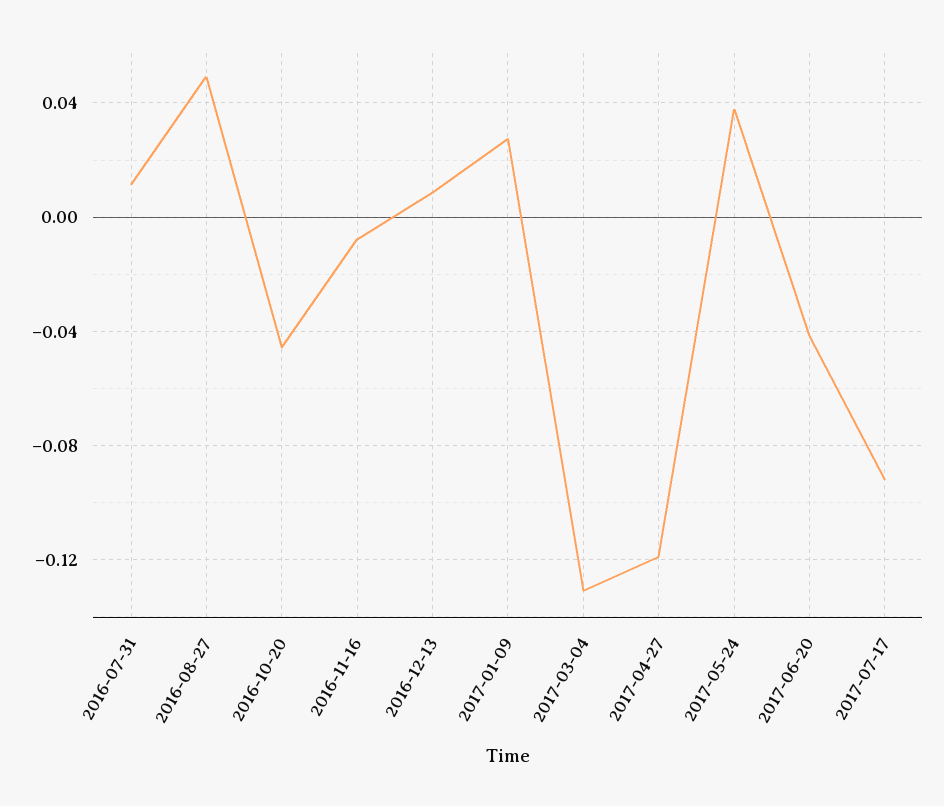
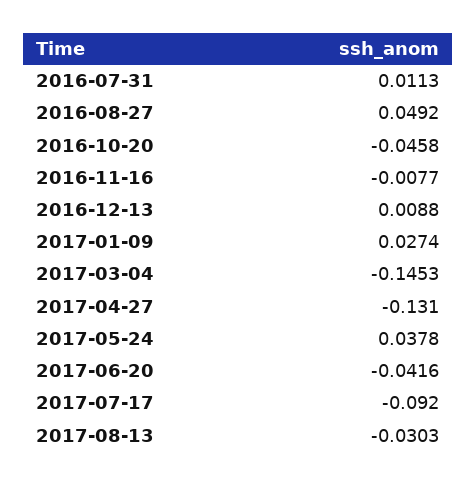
2017-03-04: -0.13 -> -0.1453
2017-04-27: -0.12 -> -0.131
2017-08-13: none -> -0.0303

